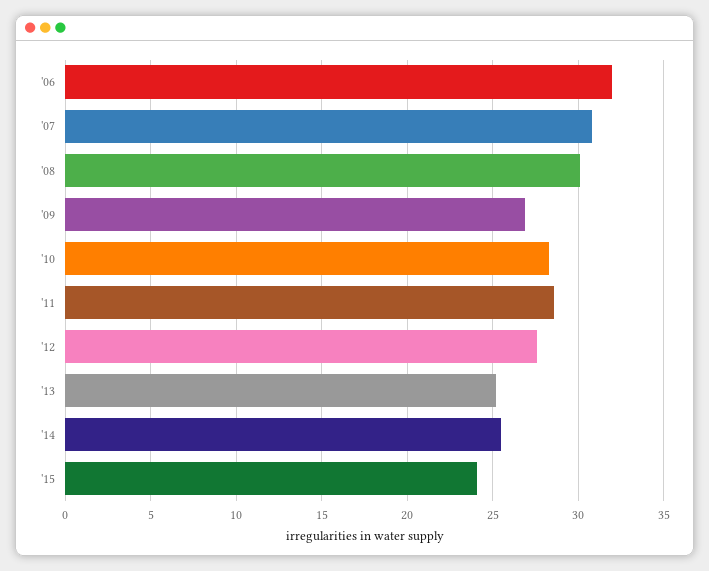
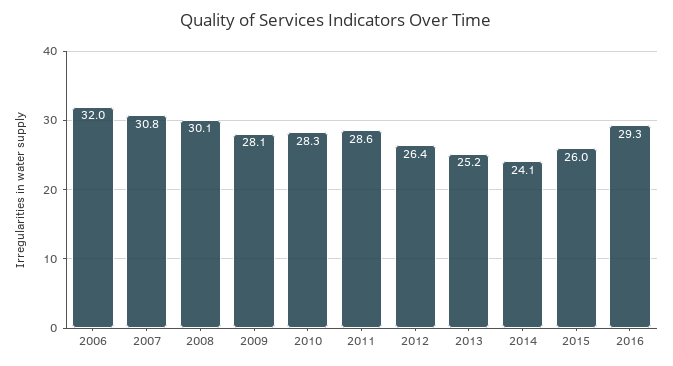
'09: 27 -> 28.1
'12: 27.5 -> 26.4
'14: 25.5 -> 24.1
'15: 24 -> 26
2016: none -> 29.3

